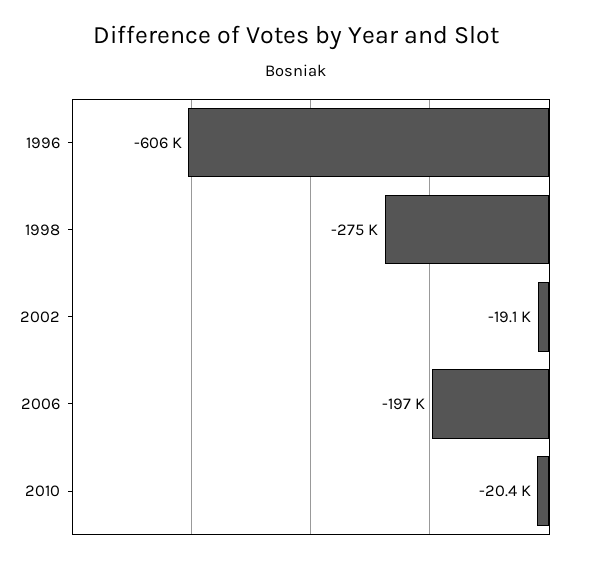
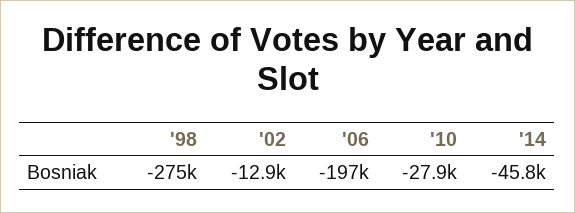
1996: -606000 -> none
2002: -19100 -> -12900
2010: -20400 -> -27900
'14: none -> -45800

